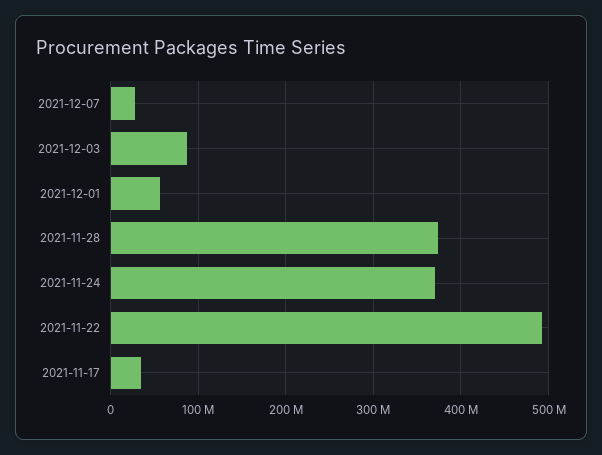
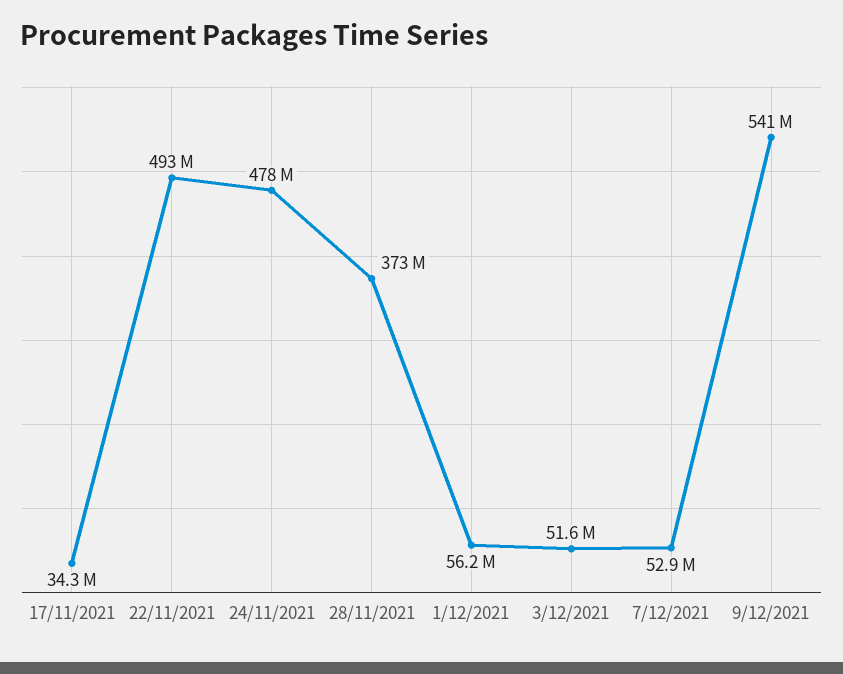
2021-12-07: 30000000 -> 52900000
2021-12-03: 90000000 -> 51600000
2021-11-24: 370000000 -> 478000000
9/12/2021: none -> 541000000

